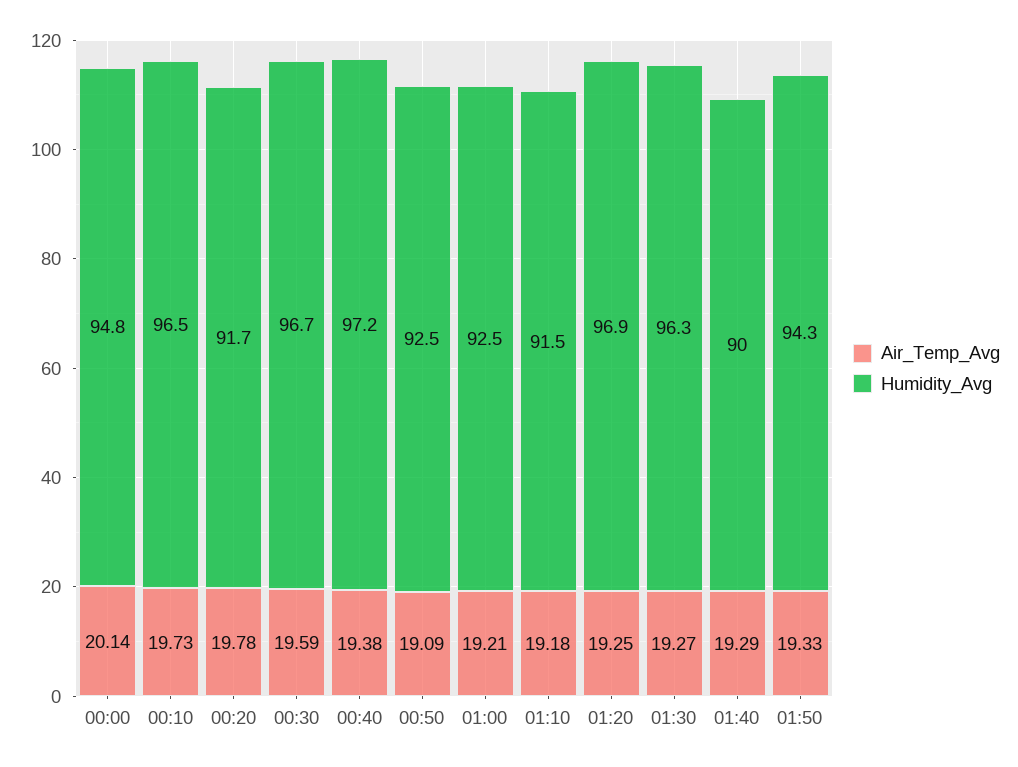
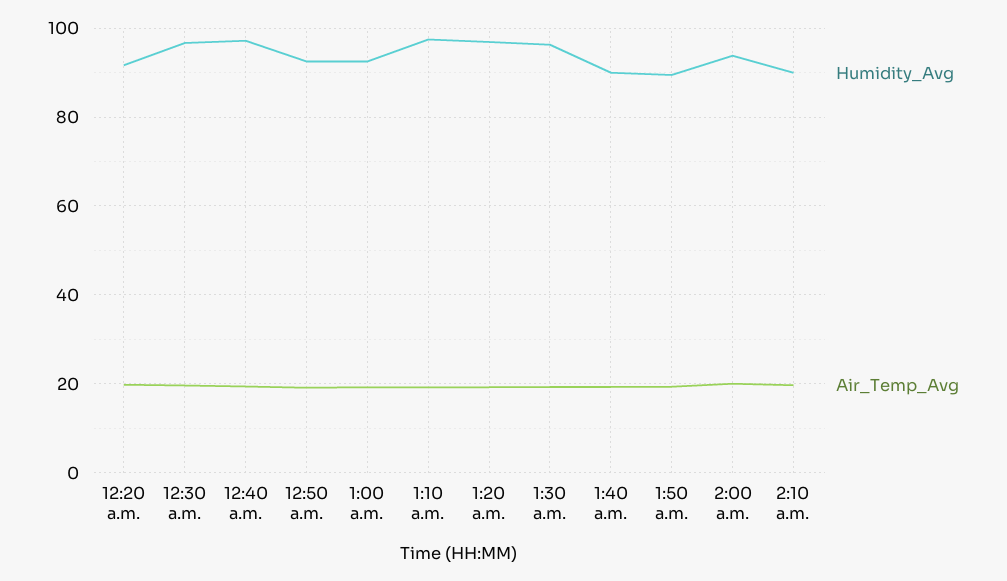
Air_Temp_Avg, 00:00: 20.14 -> none
Humidity_Avg, 00:00: 94.8 -> none
Air_Temp_Avg, 00:10: 19.73 -> none
Humidity_Avg, 00:10: 96.5 -> none
Humidity_Avg, 01:10: 91.5 -> 98
Humidity_Avg, 01:50: 94.3 -> 90
Humidity_Avg, 2:00 a.m.: none -> 94
Air_Temp_Avg, 2:00 a.m.: none -> 20
Humidity_Avg, 2:10 a.m.: none -> 90
Air_Temp_Avg, 2:10 a.m.: none -> 20

